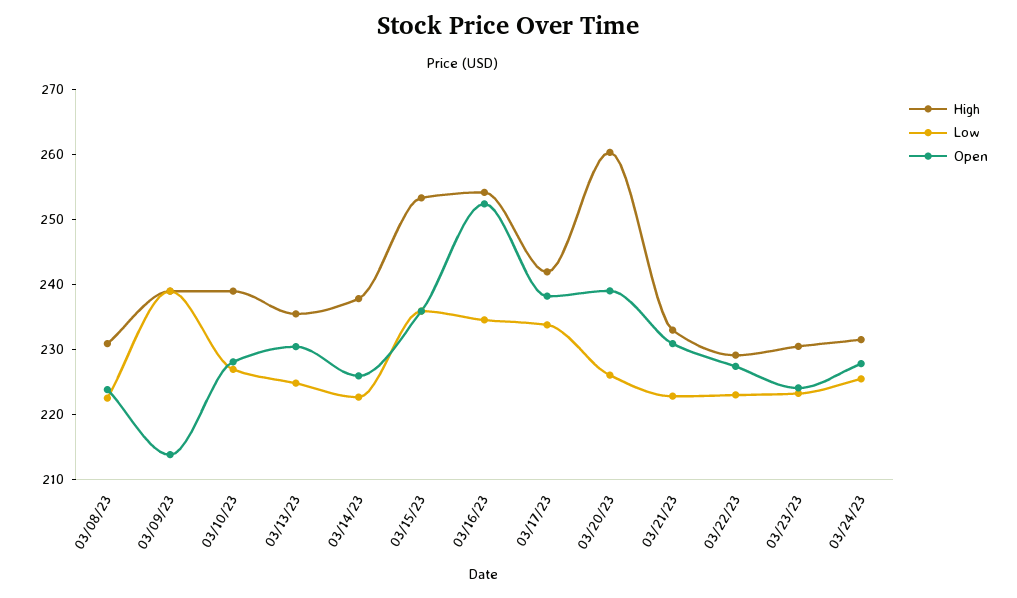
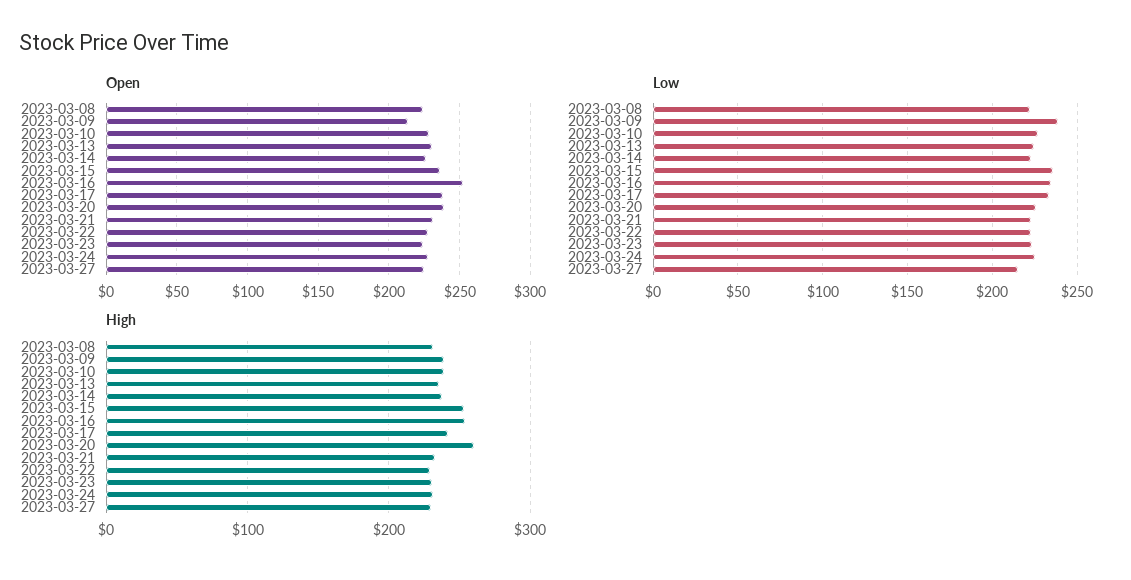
Open, 2023-03-27: none -> 225
Low, 2023-03-27: none -> 215
High, 2023-03-27: none -> 230

